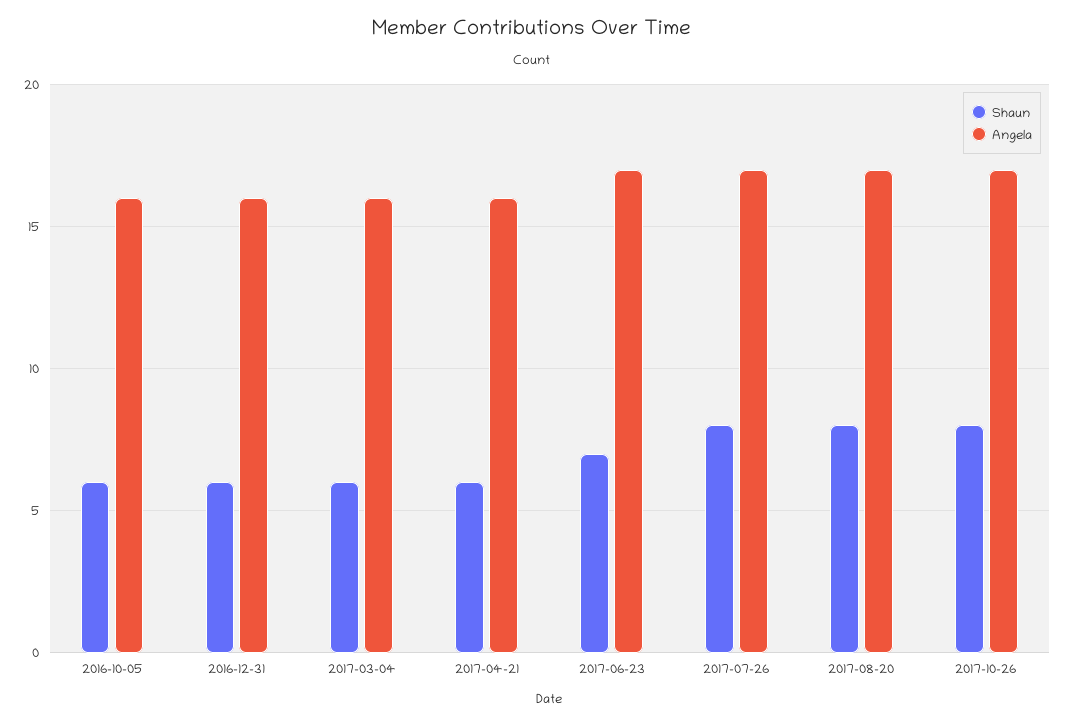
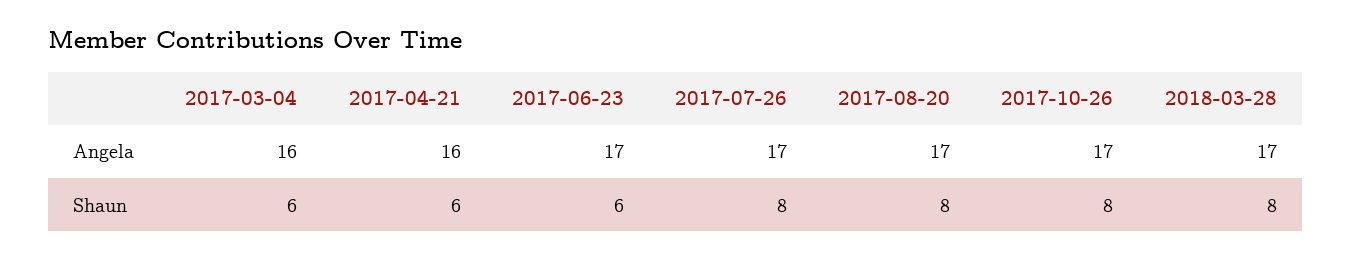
Shaun, 2016-10-05: 6 -> none
Angela, 2016-10-05: 16 -> none
Shaun, 2016-12-31: 6 -> none
Angela, 2016-12-31: 16 -> none
Shaun, 2017-06-23: 7 -> 6
Angela, 2018-03-28: none -> 17
Shaun, 2018-03-28: none -> 8

